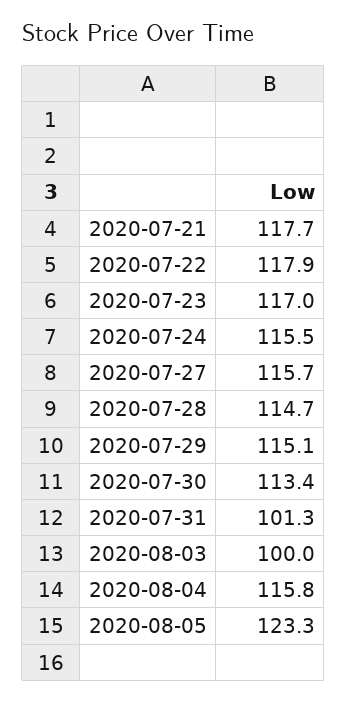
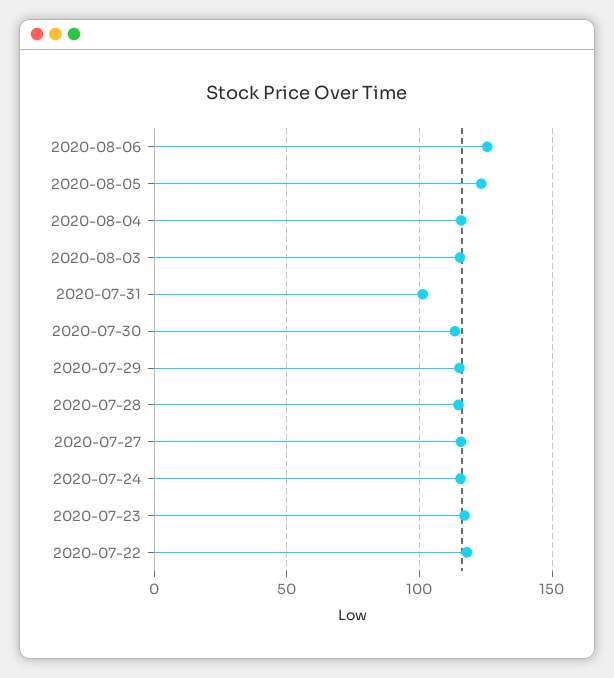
2020-07-21: 117.7 -> none
2020-08-03: 100 -> 115
2020-08-06: none -> 125

